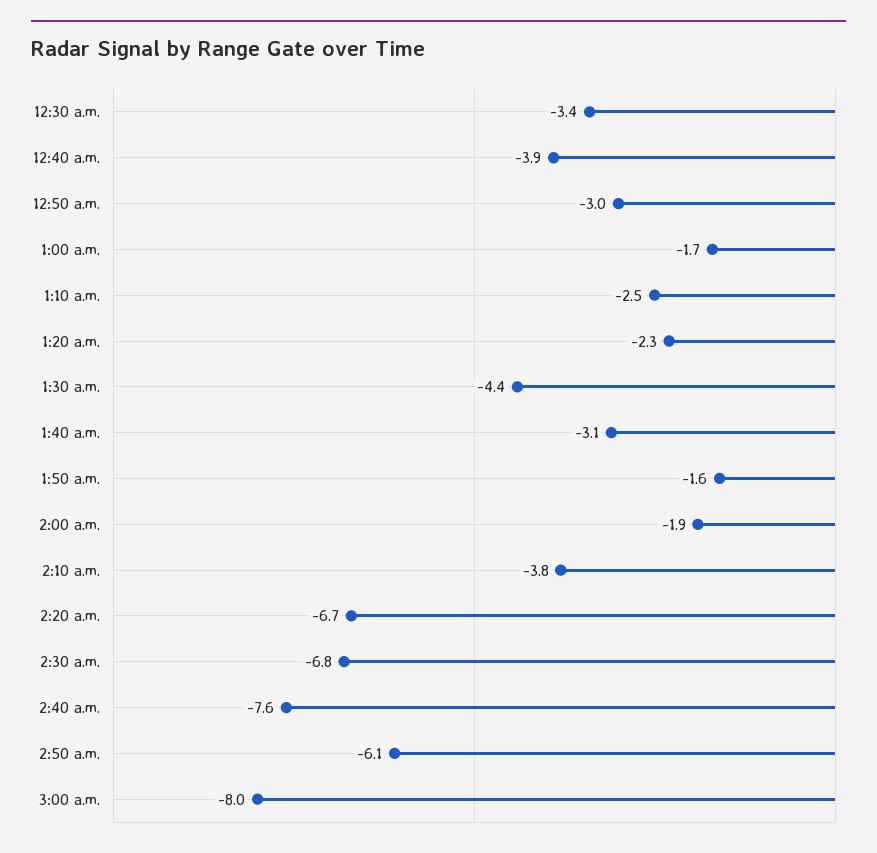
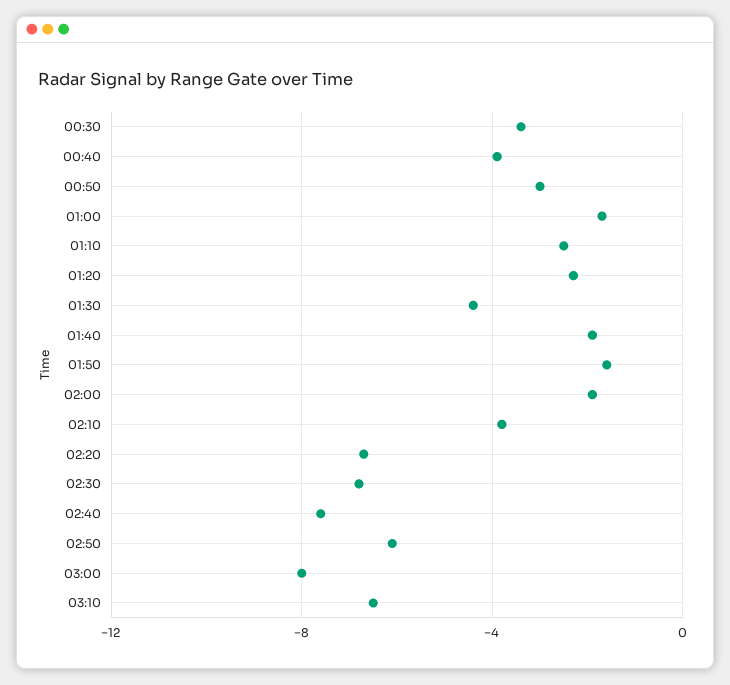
1:40 a.m.: -3.1 -> -2
03:10: none -> -6.5

